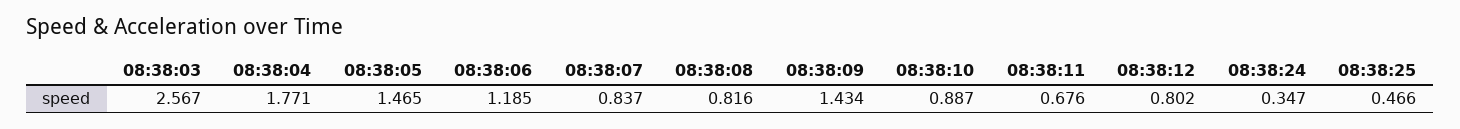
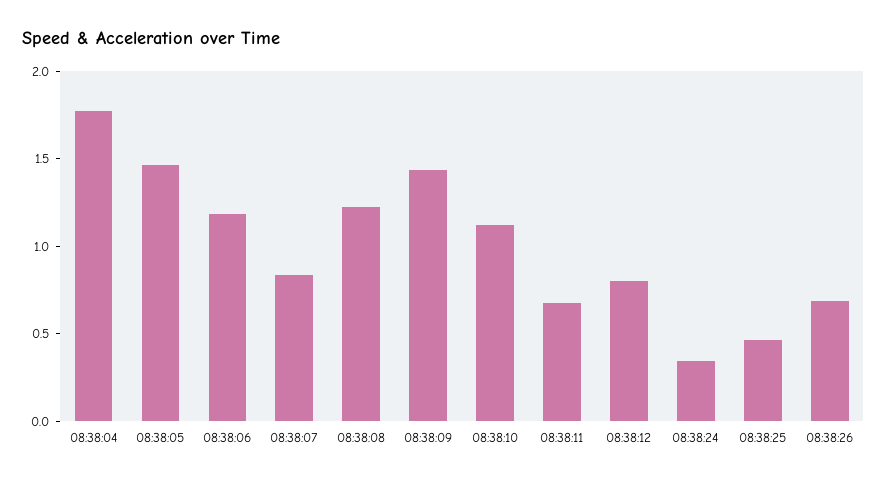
08:38:03: 2.567 -> none
08:38:08: 0.816 -> 1.2
08:38:10: 0.887 -> 1.1
08:38:26: none -> 0.7

